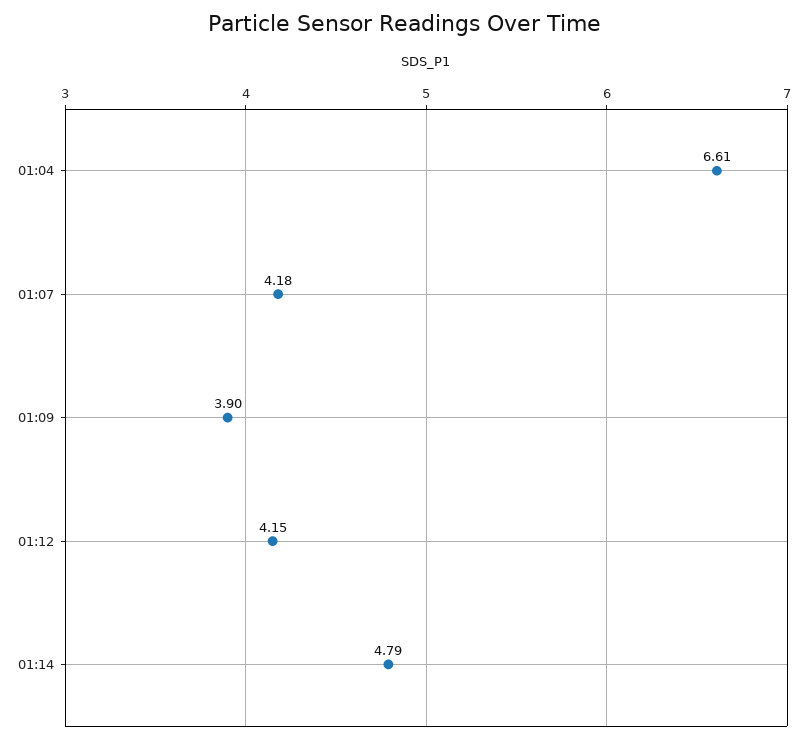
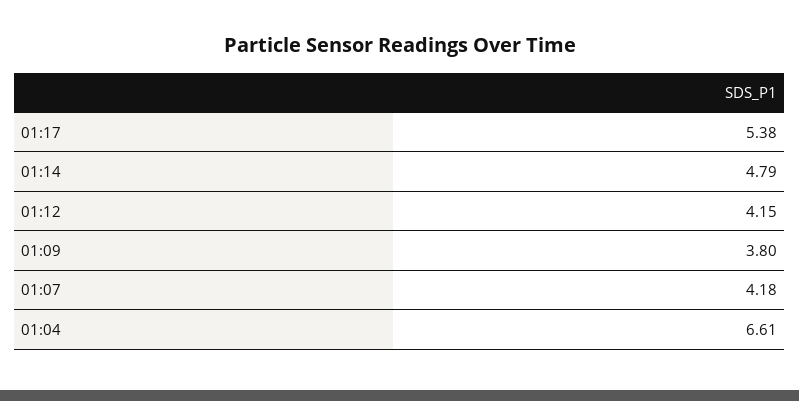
01:09: 3.9 -> 3.8
01:17: none -> 5.38

